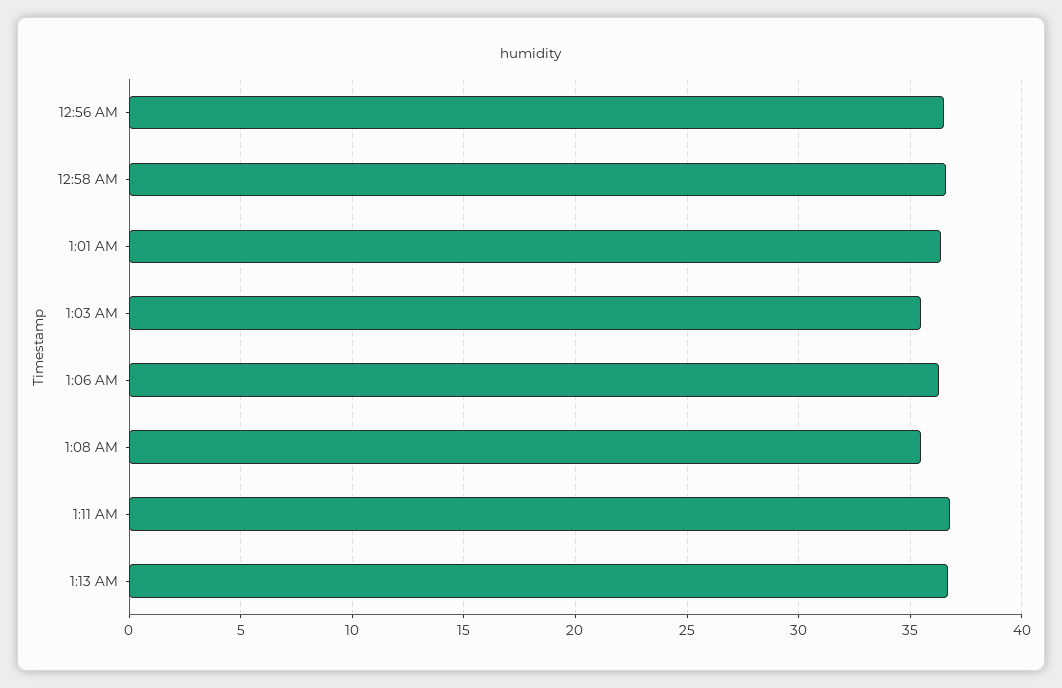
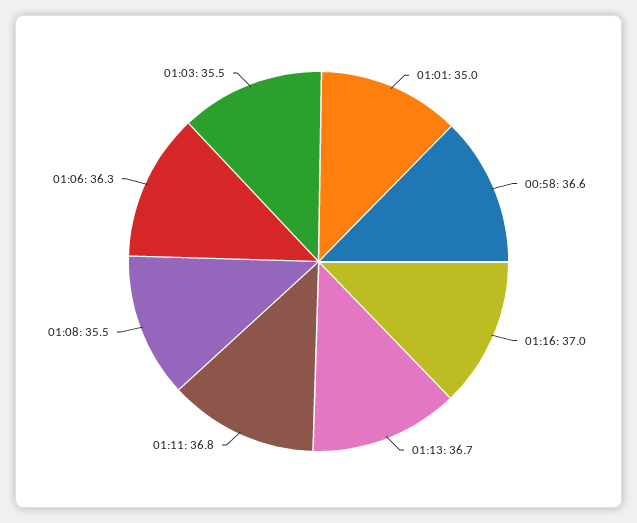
12:56 AM: 36.5 -> none
1:01 AM: 36.5 -> 35
01:16: none -> 37

